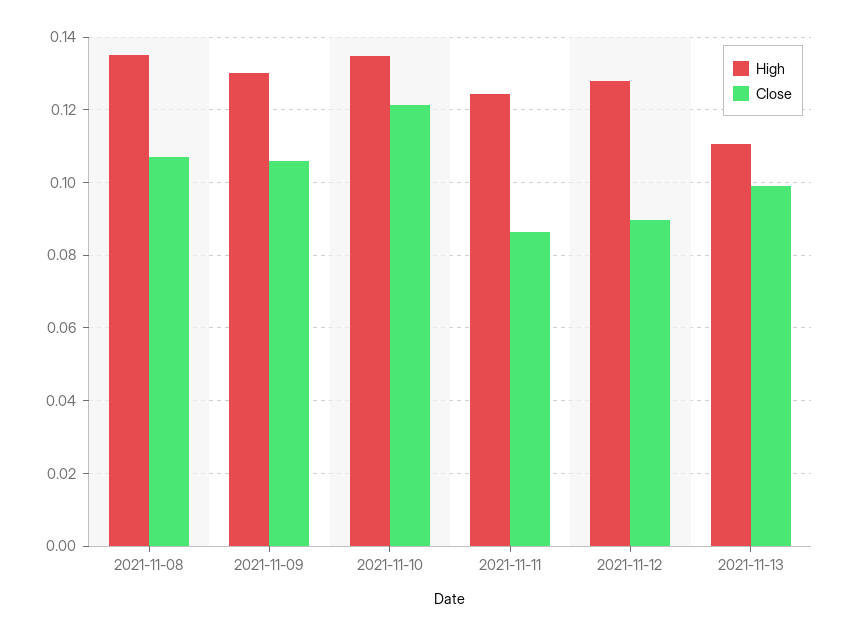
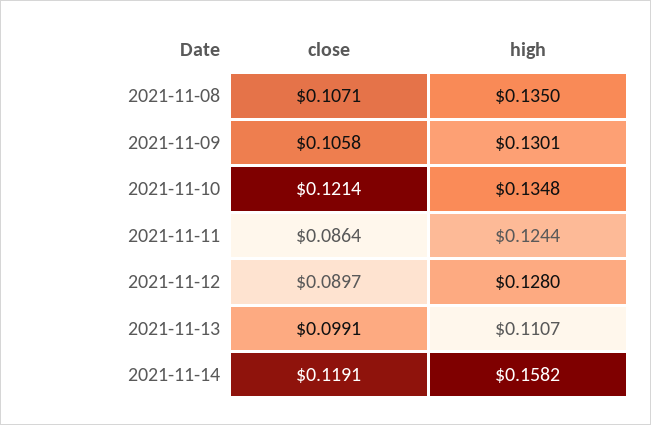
Close, 2021-11-14: none -> 0.1191
High, 2021-11-14: none -> 0.1582

